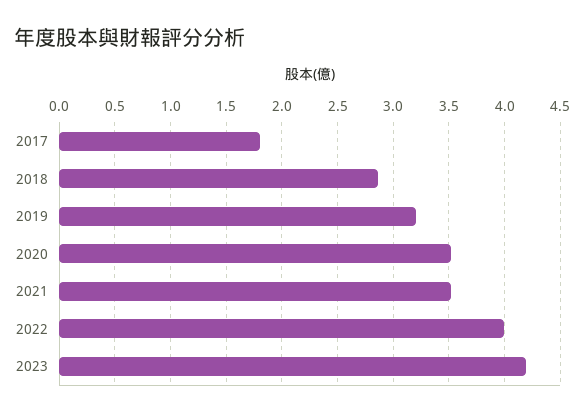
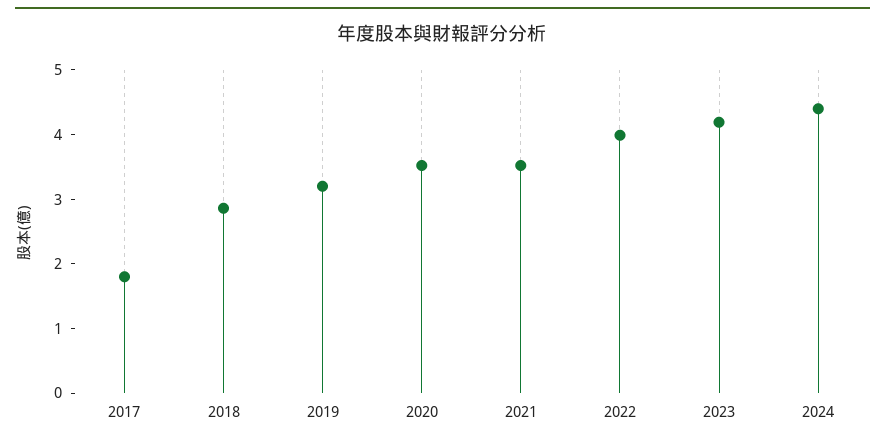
2024: none -> 4.4

